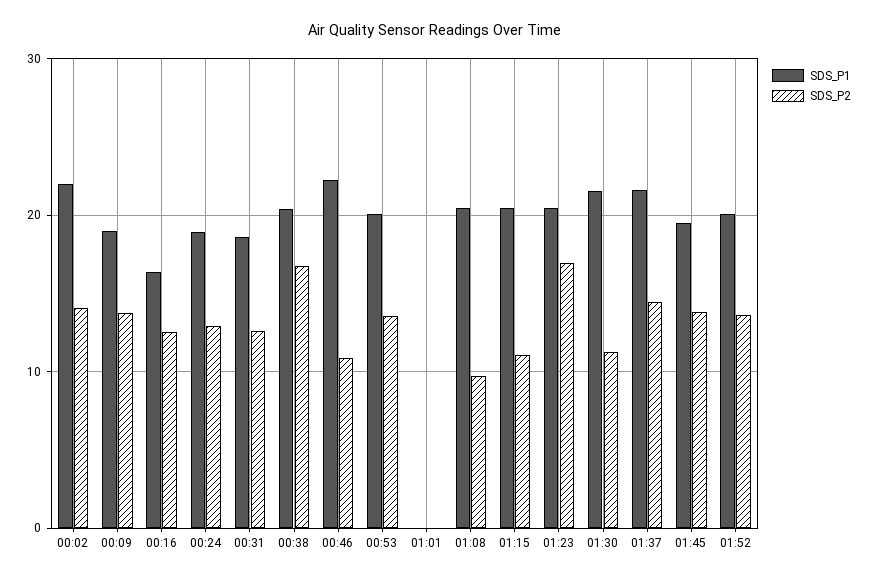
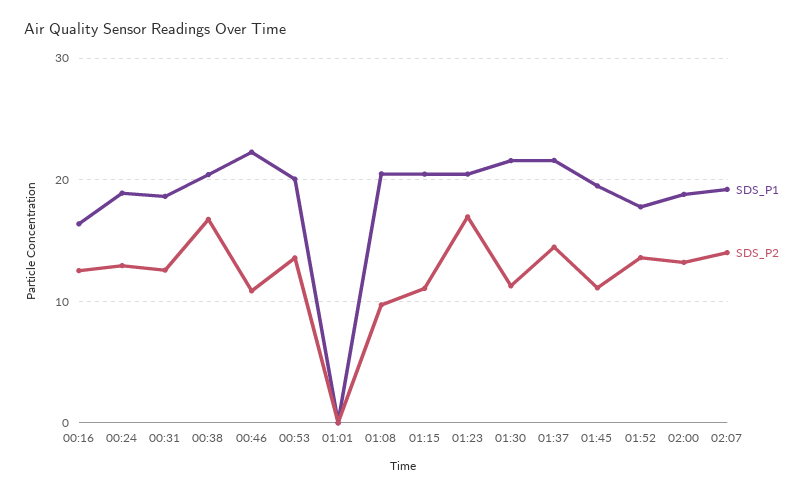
SDS_P1, 00:02: 22 -> none
SDS_P2, 00:02: 14 -> none
SDS_P1, 00:09: 19 -> none
SDS_P2, 00:09: 14 -> none
SDS_P2, 01:45: 14 -> 11
SDS_P1, 01:52: 20 -> 18
SDS_P1, 02:00: none -> 19
SDS_P2, 02:00: none -> 13
SDS_P1, 02:07: none -> 19
SDS_P2, 02:07: none -> 14

